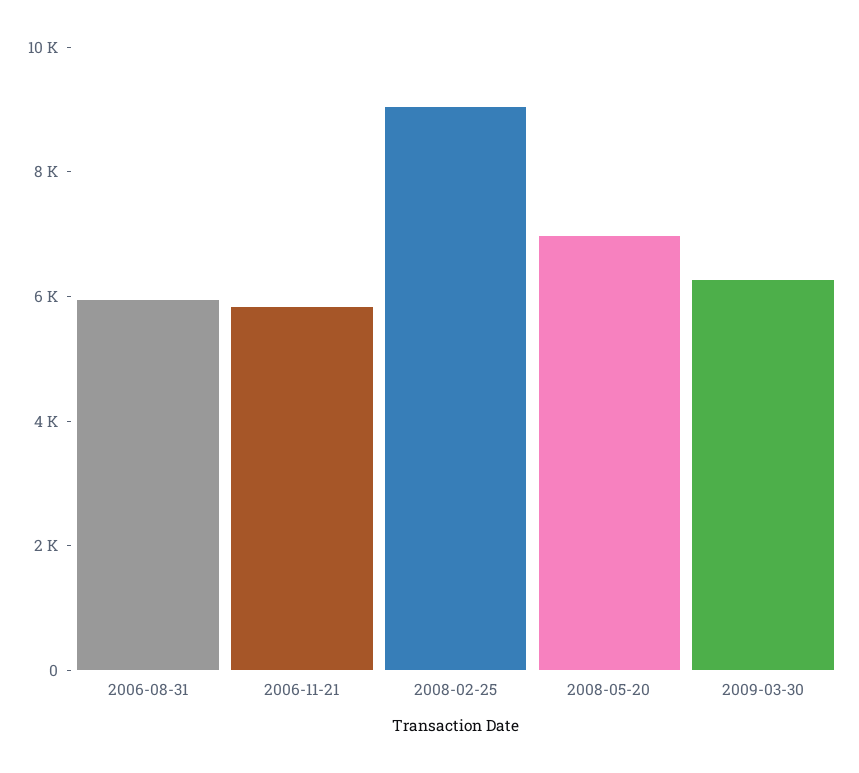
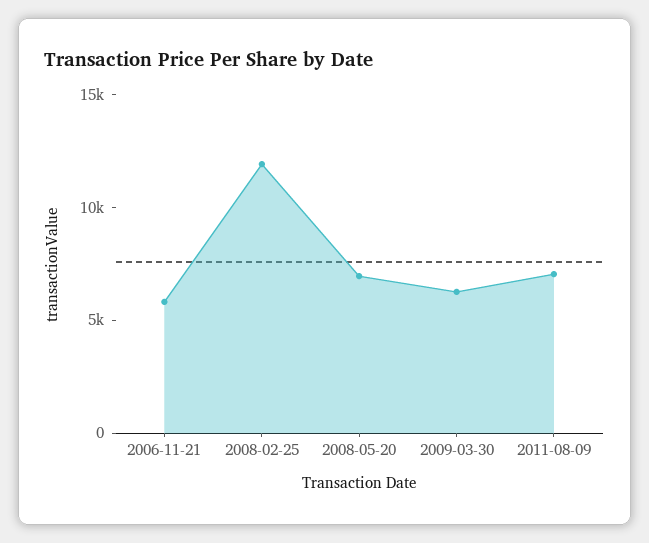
2006-08-31: 6000 -> none
2008-02-25: 9000 -> 12000
2011-08-09: none -> 7000

